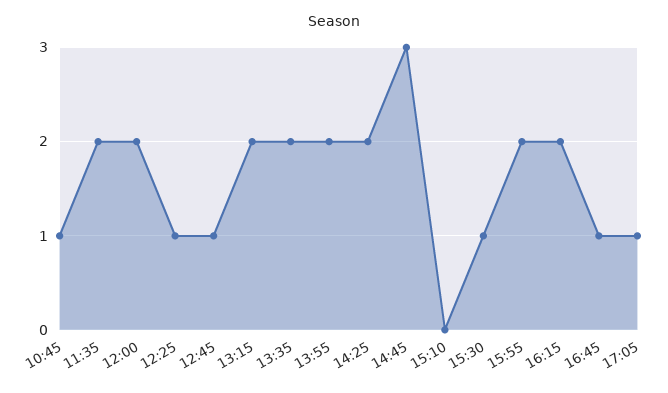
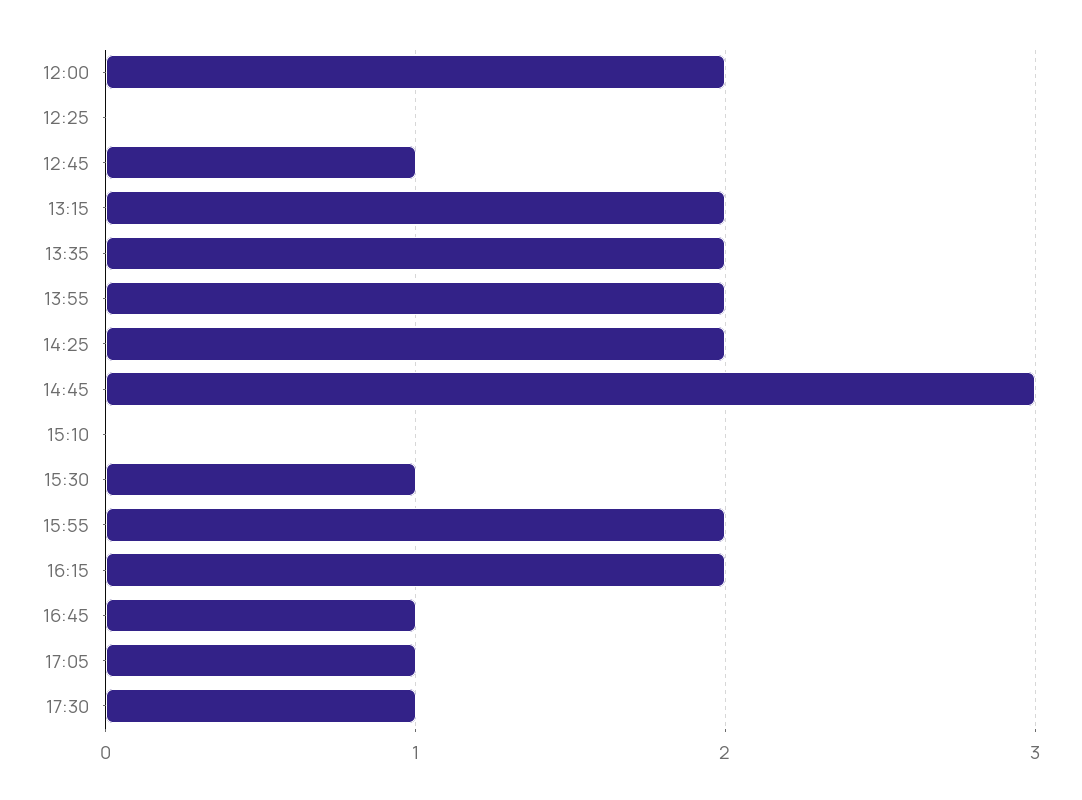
10:45: 1 -> none
11:35: 2 -> none
12:25: 1 -> 0
17:30: none -> 1

